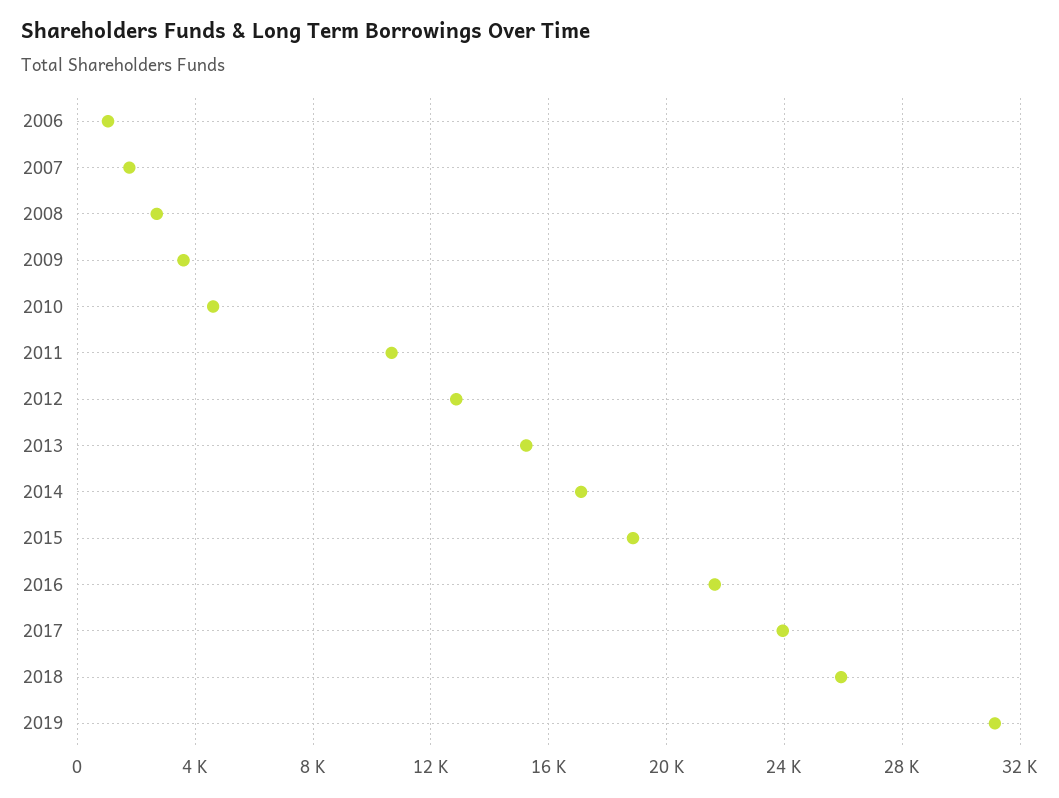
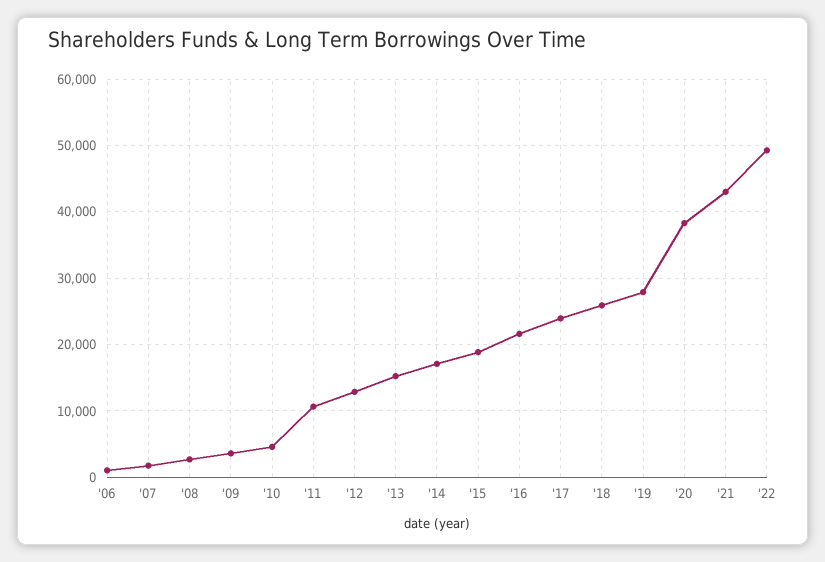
2019: 31000 -> 28000
'20: none -> 38000
'21: none -> 43000
'22: none -> 49000

